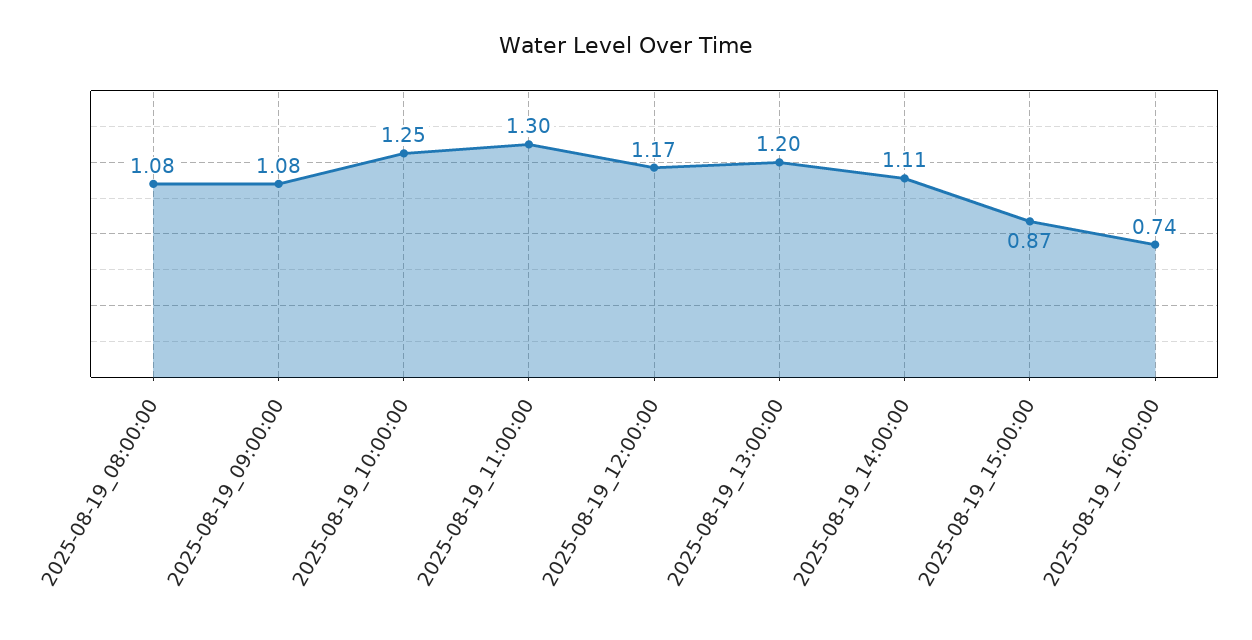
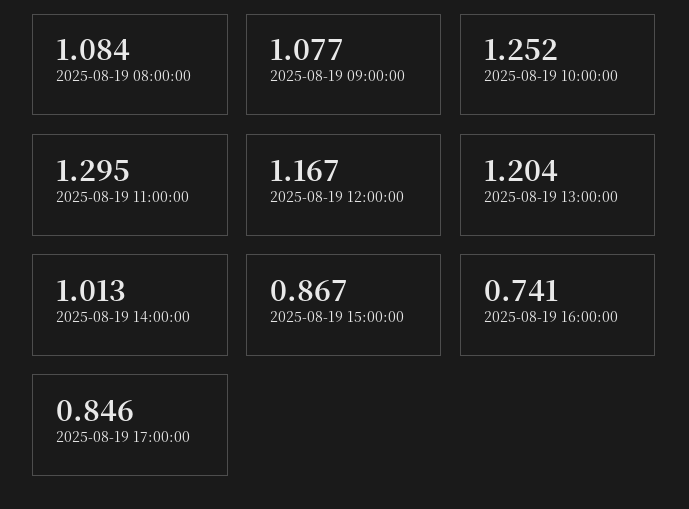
2025-08-19_14:00:00: 1.11 -> 1.013
2025-08-19 17:00:00: none -> 0.846

